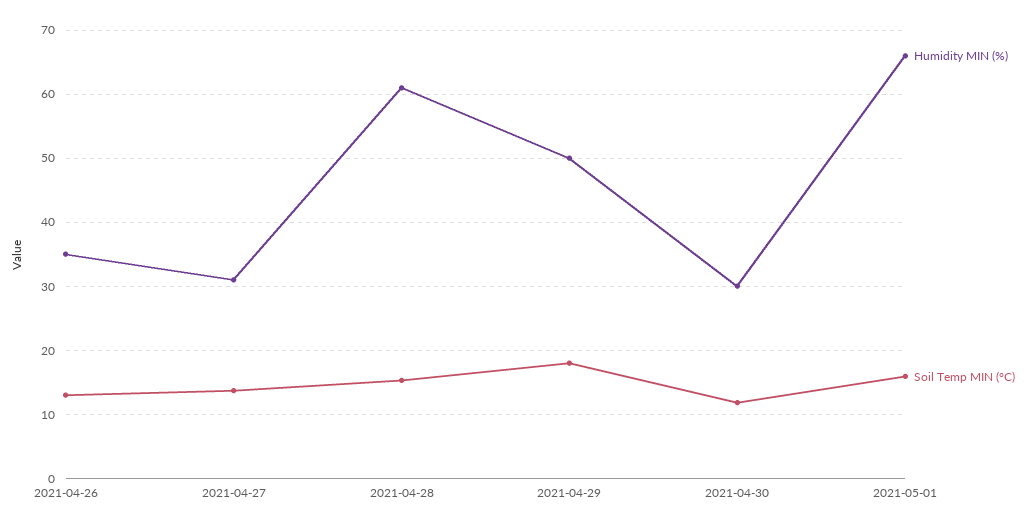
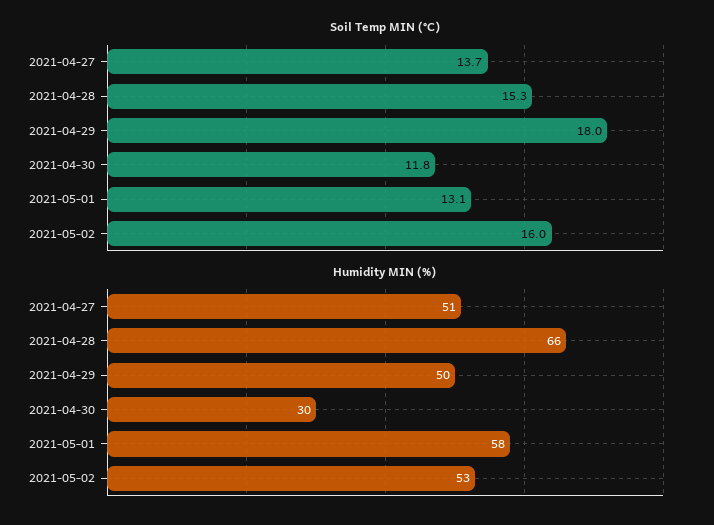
Humidity MIN (%), 2021-04-26: 35 -> none
Soil Temp MIN (°C), 2021-04-26: 13 -> none
Humidity MIN (%), 2021-04-27: 31 -> 51
Humidity MIN (%), 2021-04-28: 61 -> 66
Humidity MIN (%), 2021-05-01: 66 -> 58
Soil Temp MIN (°C), 2021-05-01: 16 -> 13.1
Soil Temp MIN (°C), 2021-05-02: none -> 16
Humidity MIN (%), 2021-05-02: none -> 53

